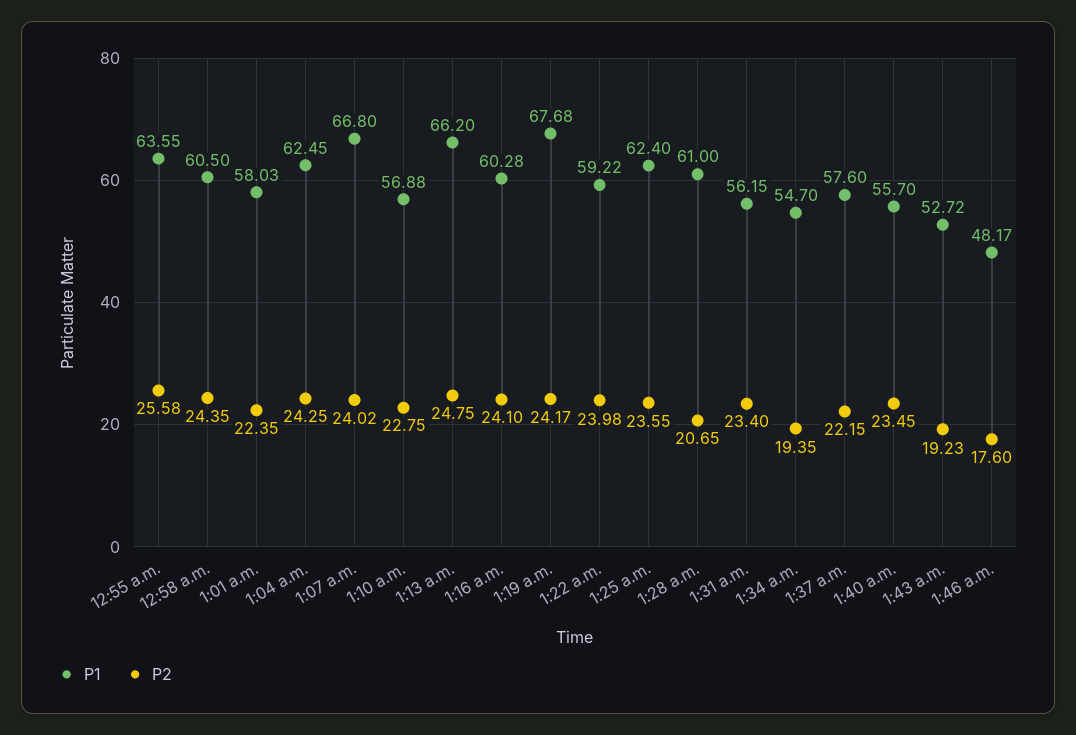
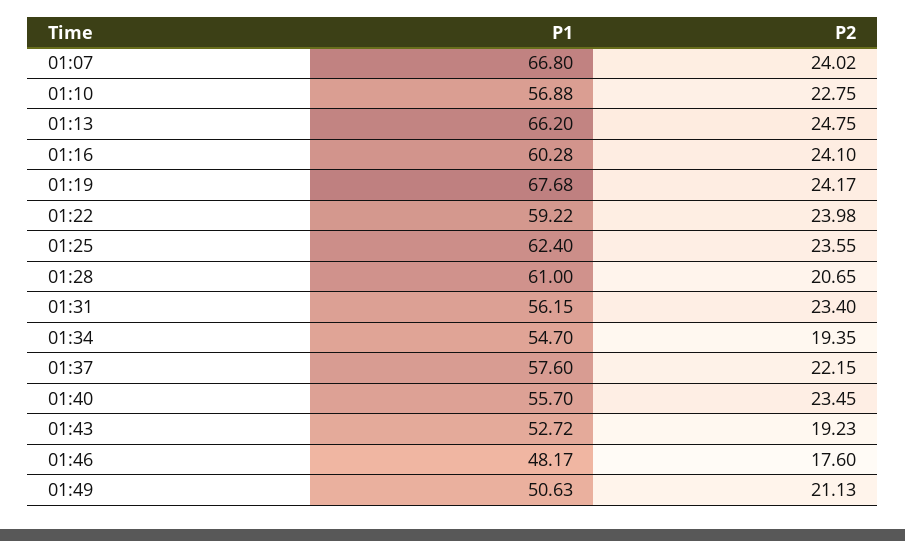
P1, 12:55 a.m.: 63.55 -> none
P2, 12:55 a.m.: 25.58 -> none
P1, 12:58 a.m.: 60.5 -> none
P2, 12:58 a.m.: 24.35 -> none
P1, 1:01 a.m.: 58.03 -> none
P2, 1:01 a.m.: 22.35 -> none
P1, 1:04 a.m.: 62.45 -> none
P2, 1:04 a.m.: 24.25 -> none
P1, 01:49: none -> 50.63
P2, 01:49: none -> 21.13

